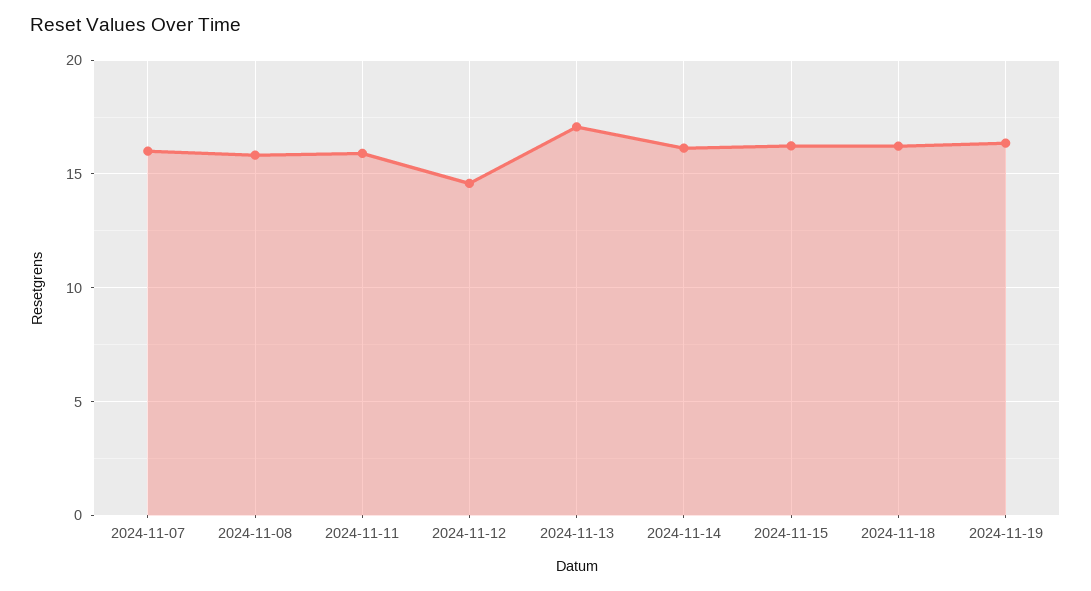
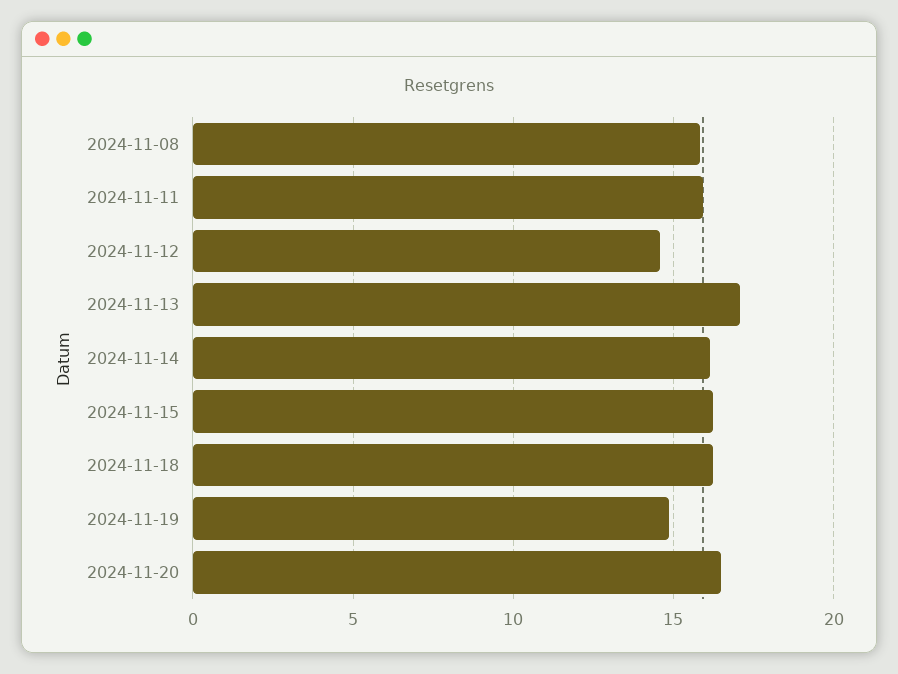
2024-11-07: 16 -> none
2024-11-19: 16.5 -> 15
2024-11-20: none -> 16.5

